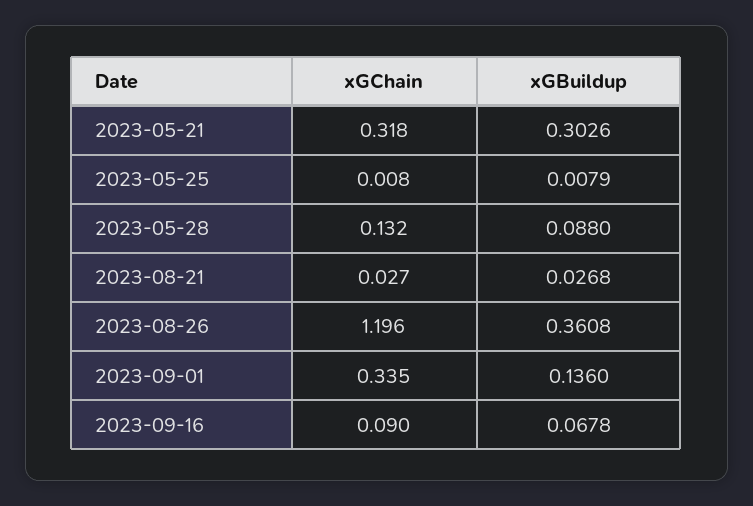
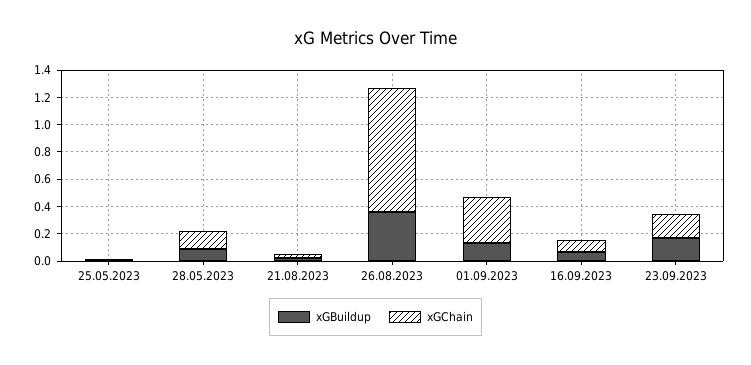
xGChain, 2023-05-21: 0.318 -> none
xGBuildup, 2023-05-21: 0.3026 -> none
xGChain, 2023-08-26: 1.196 -> 0.9
xGBuildup, 23.09.2023: none -> 0.2
xGChain, 23.09.2023: none -> 0.2

